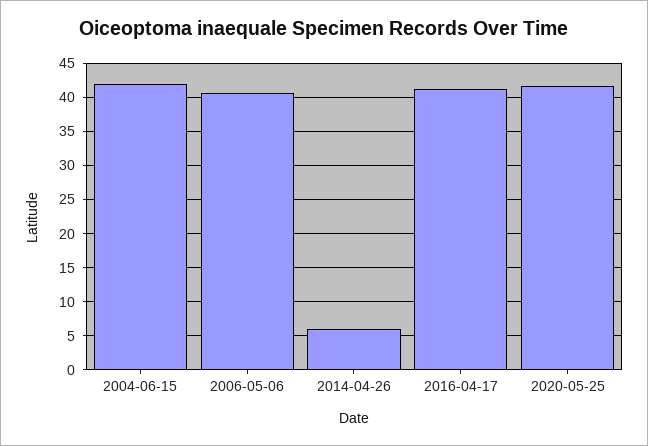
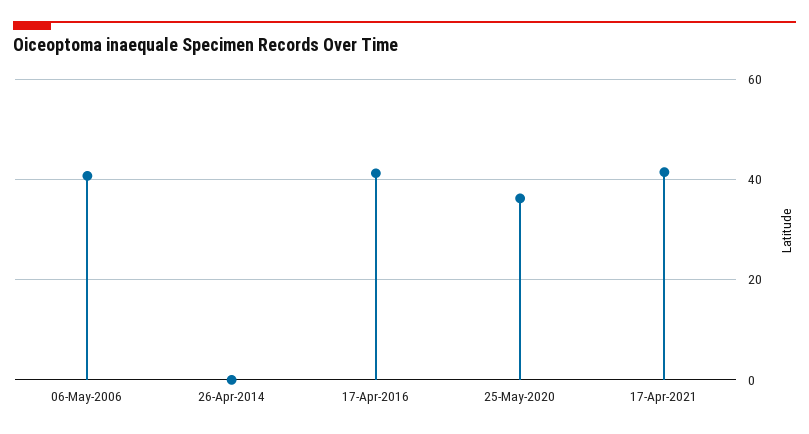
2004-06-15: 42 -> none
2014-04-26: 6 -> 0
2020-05-25: 42 -> 36
17-Apr-2021: none -> 42

